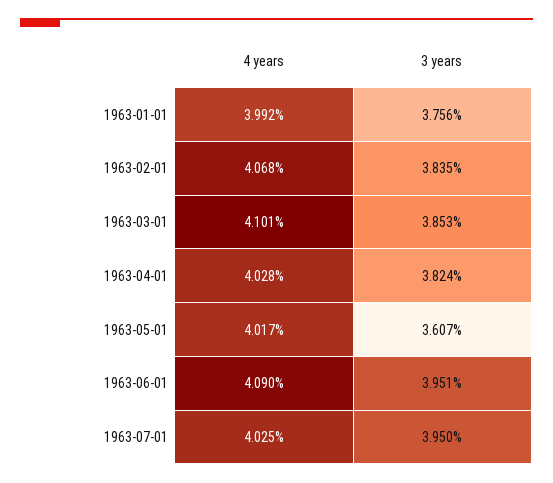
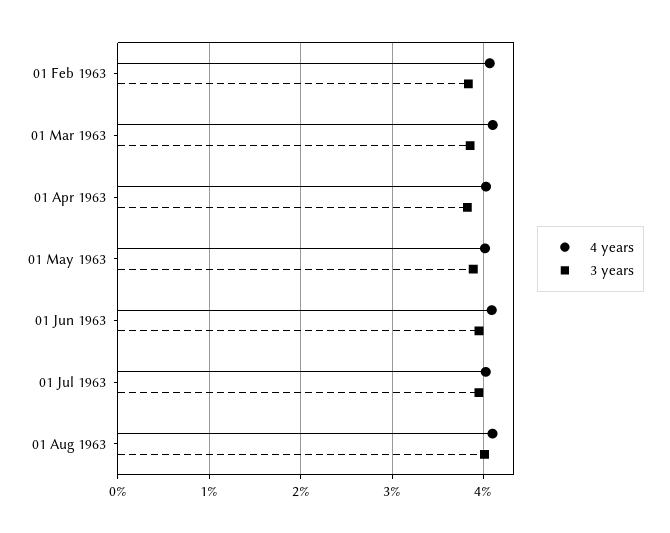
4 years, 1963-01-01: 3.992 -> none
3 years, 1963-01-01: 3.756 -> none
3 years, 1963-05-01: 3.607 -> 3.9
4 years, 01 Aug 1963: none -> 4.1
3 years, 01 Aug 1963: none -> 4

